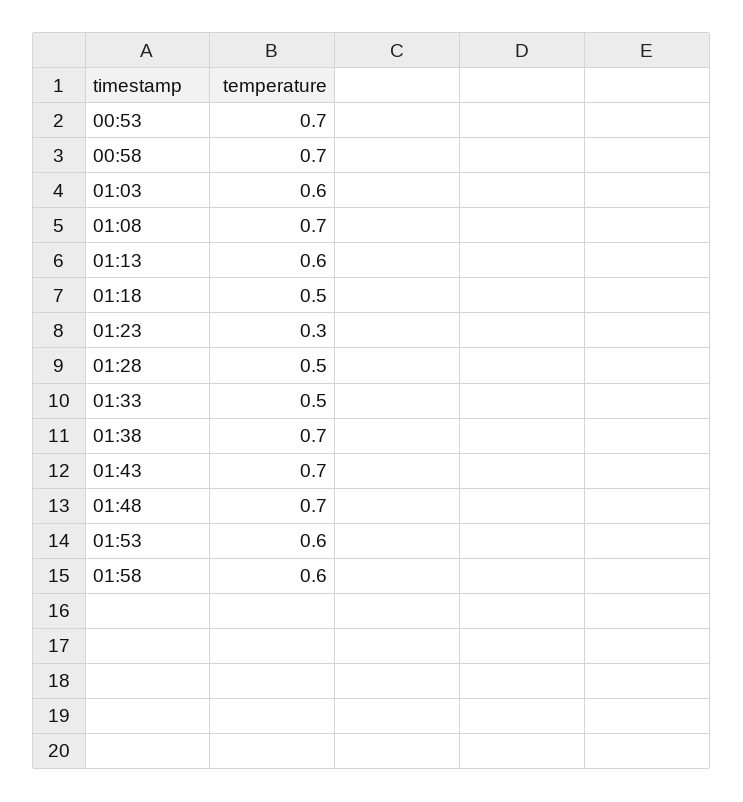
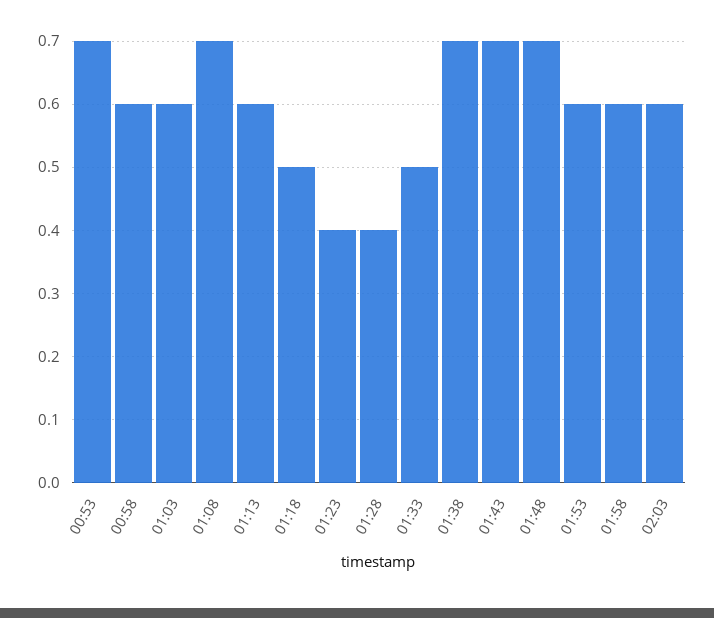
00:58: 0.7 -> 0.6
01:23: 0.3 -> 0.4
01:28: 0.5 -> 0.4
02:03: none -> 0.6

